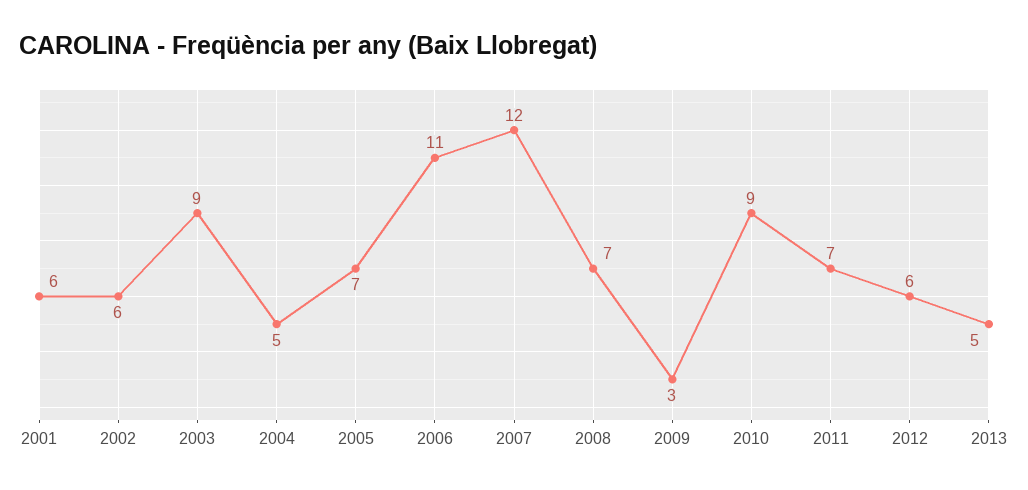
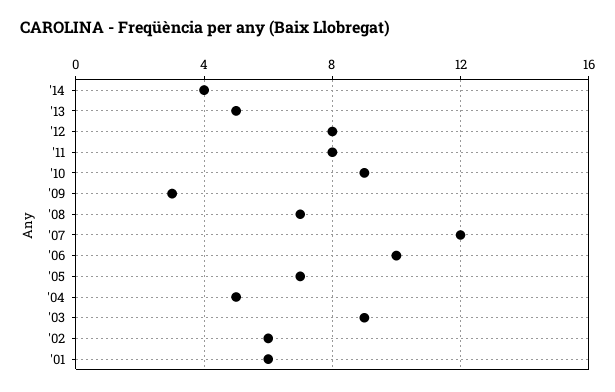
2006: 11 -> 10
2011: 7 -> 8
2012: 6 -> 8
'14: none -> 4

